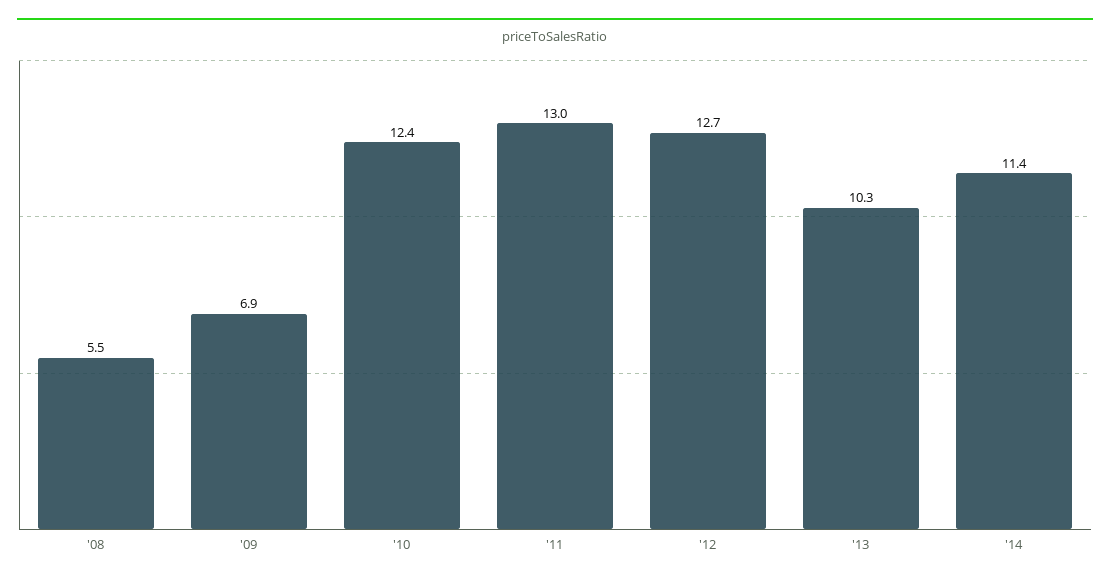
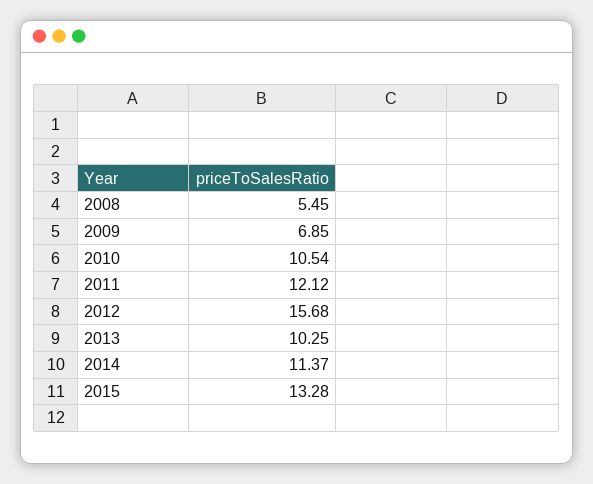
'10: 12.4 -> 10.54
'11: 13 -> 12.12
'12: 12.7 -> 15.68
2015: none -> 13.28

